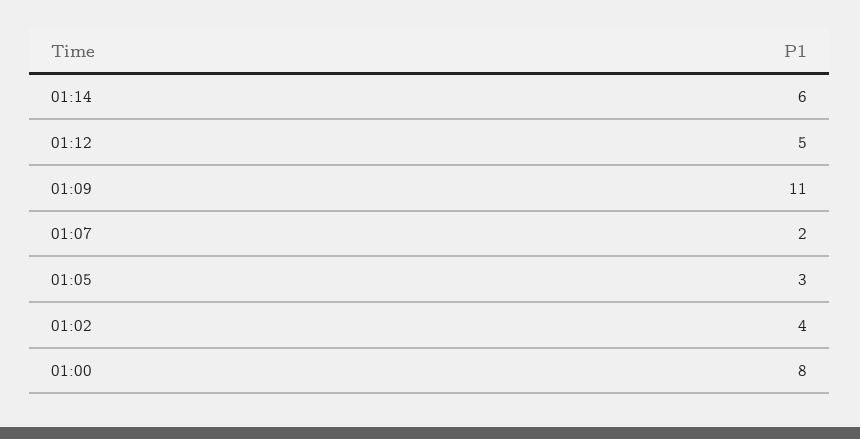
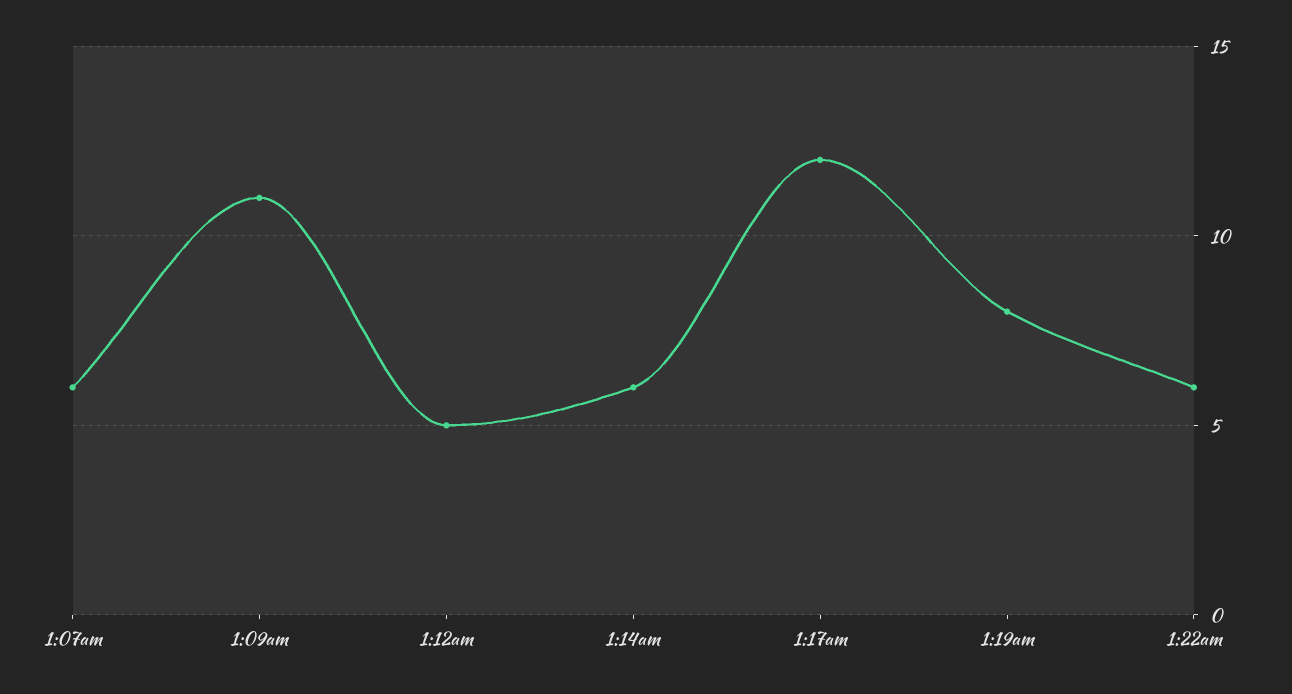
01:07: 2 -> 6
01:05: 3 -> none
01:02: 4 -> none
01:00: 8 -> none
1:17am: none -> 12
1:19am: none -> 8
1:22am: none -> 6

